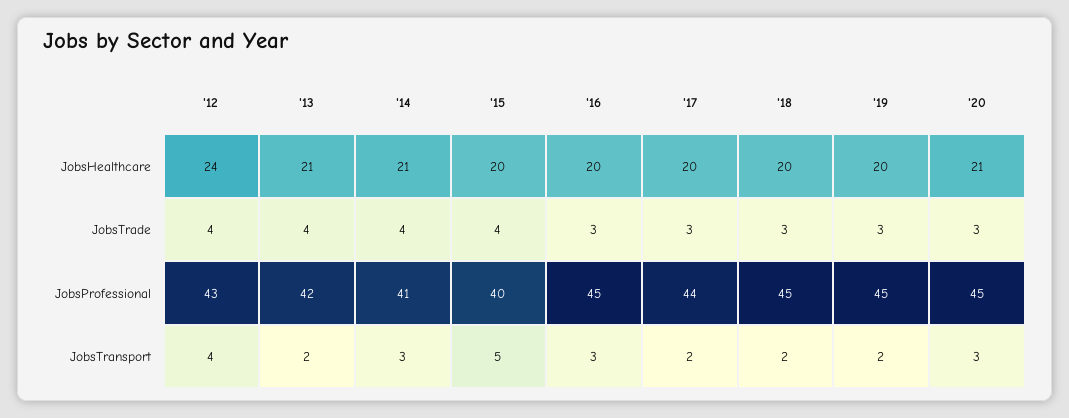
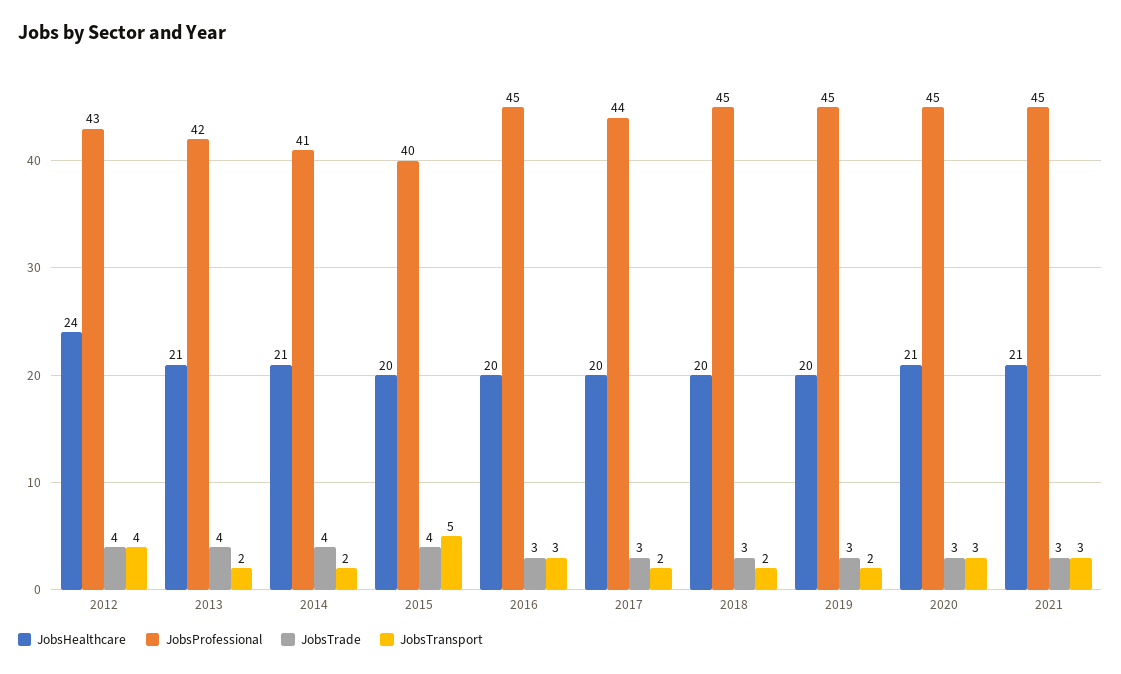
JobsTransport, '14: 3 -> 2
JobsHealthcare, 2021: none -> 21
JobsProfessional, 2021: none -> 45
JobsTrade, 2021: none -> 3
JobsTransport, 2021: none -> 3

